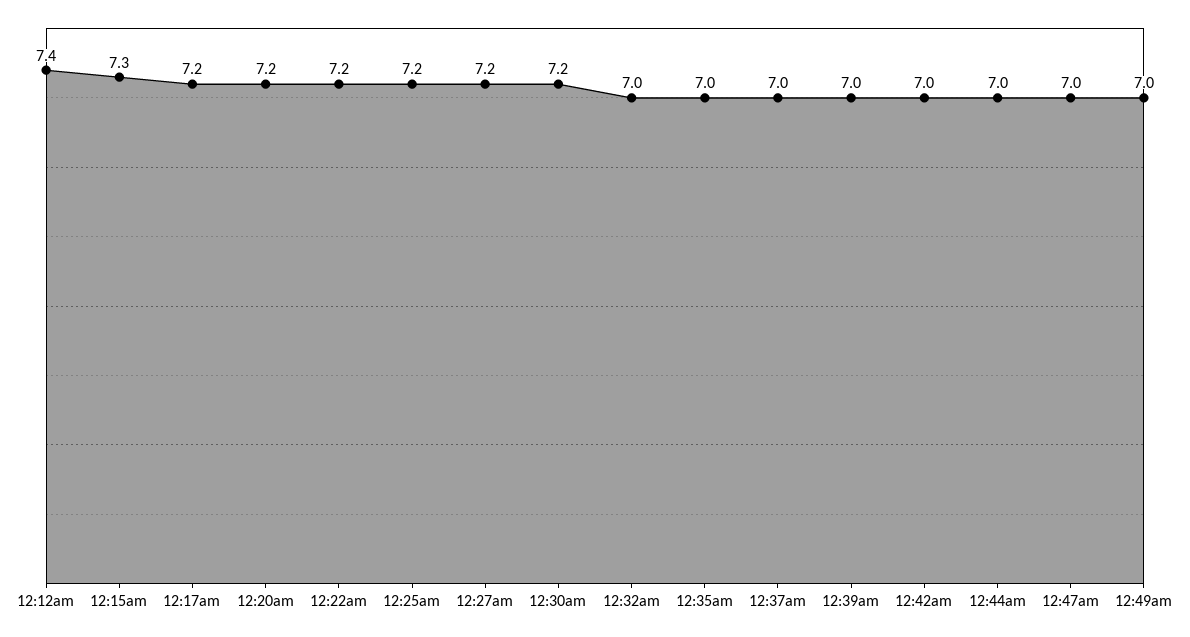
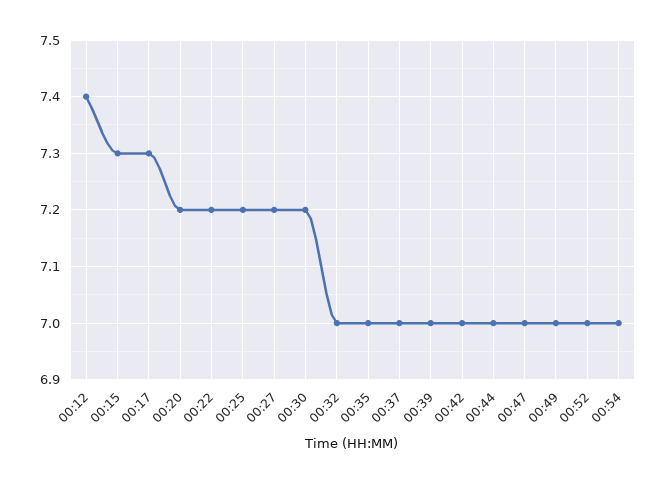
12:17am: 7.2 -> 7.3
00:52: none -> 7
00:54: none -> 7

